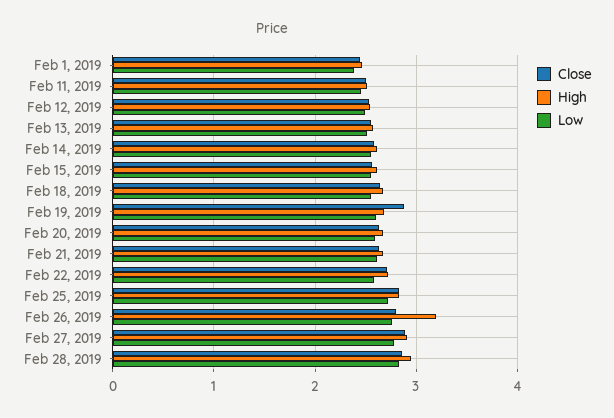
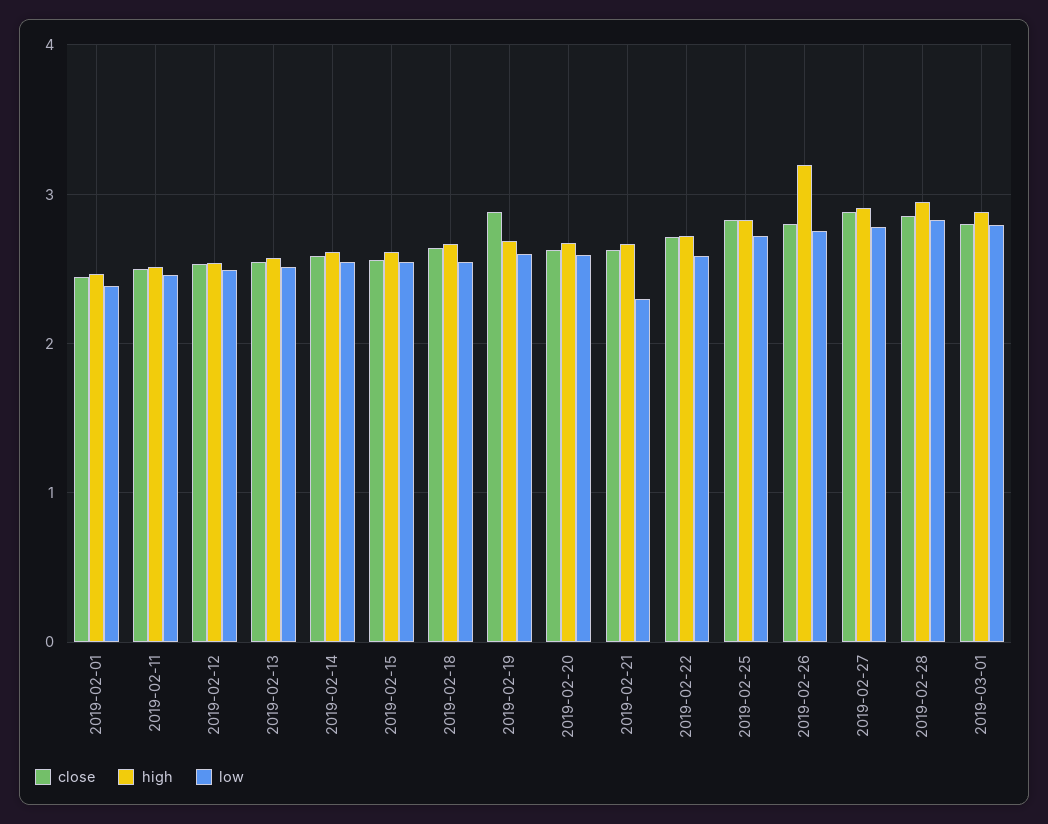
Low, Feb 21, 2019: 2.6 -> 2.3
Close, 2019-03-01: none -> 2.8
High, 2019-03-01: none -> 2.9
Low, 2019-03-01: none -> 2.8

